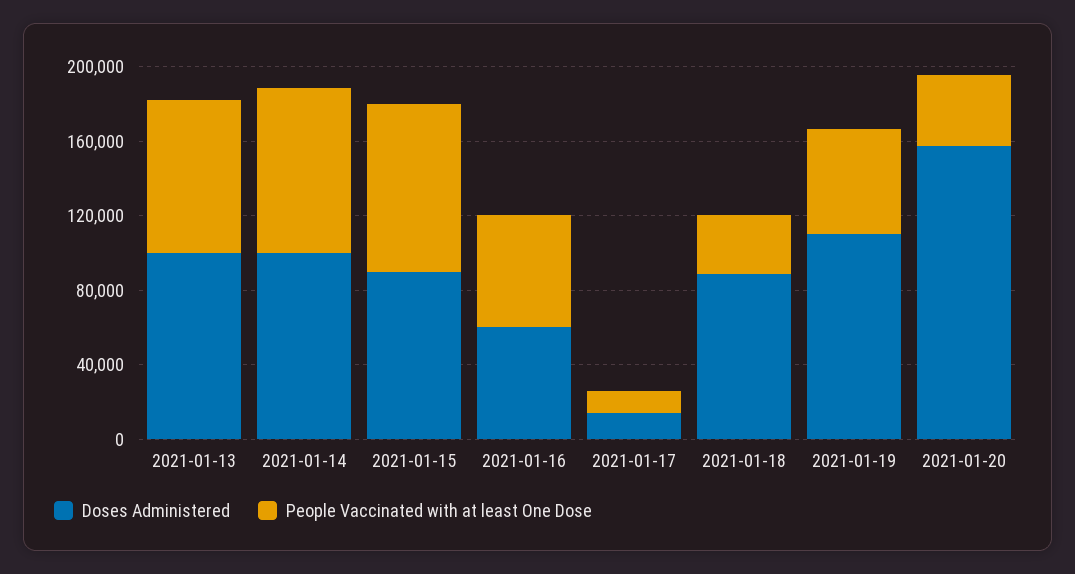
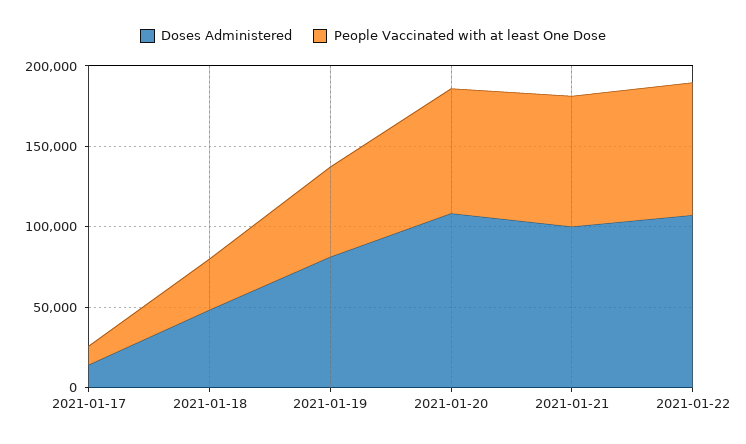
Doses Administered, 2021-01-13: 100000 -> none
People Vaccinated with at least One Dose, 2021-01-13: 80000 -> none
Doses Administered, 2021-01-14: 100000 -> none
People Vaccinated with at least One Dose, 2021-01-14: 90000 -> none
Doses Administered, 2021-01-15: 90000 -> none
People Vaccinated with at least One Dose, 2021-01-15: 90000 -> none
Doses Administered, 2021-01-16: 60000 -> none
People Vaccinated with at least One Dose, 2021-01-16: 60000 -> none
Doses Administered, 2021-01-18: 90000 -> 50000
Doses Administered, 2021-01-19: 110000 -> 80000
Doses Administered, 2021-01-20: 160000 -> 110000
People Vaccinated with at least One Dose, 2021-01-20: 40000 -> 80000
Doses Administered, 2021-01-21: none -> 100000
People Vaccinated with at least One Dose, 2021-01-21: none -> 80000
Doses Administered, 2021-01-22: none -> 110000
People Vaccinated with at least One Dose, 2021-01-22: none -> 80000

